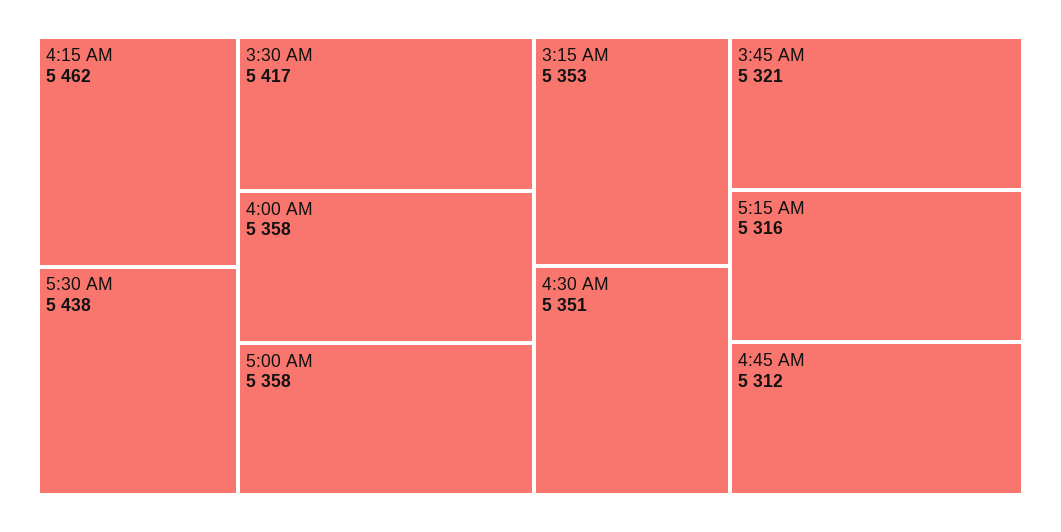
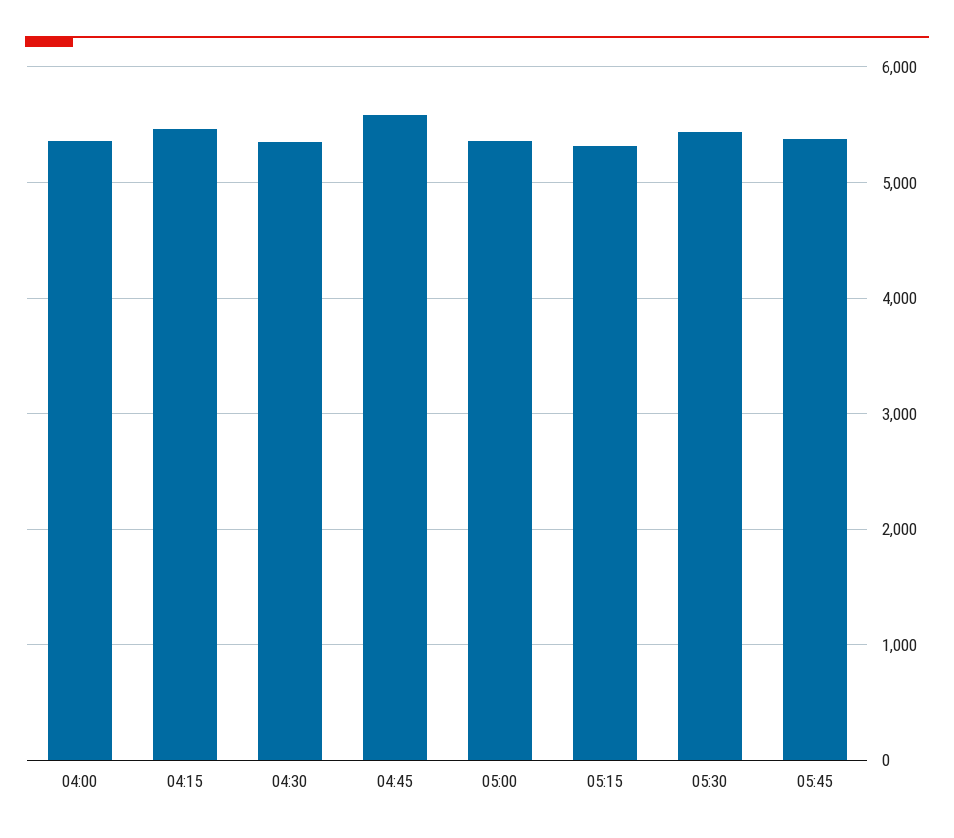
3:30 AM: 5417 -> none
3:15 AM: 5353 -> none
3:45 AM: 5321 -> none
4:45 AM: 5312 -> 5600
05:45: none -> 5400

